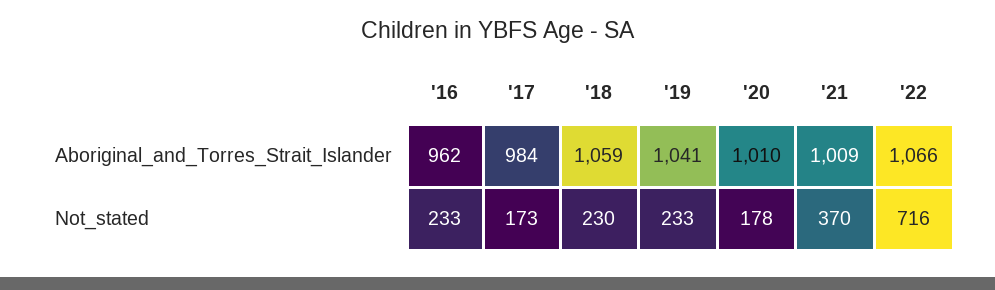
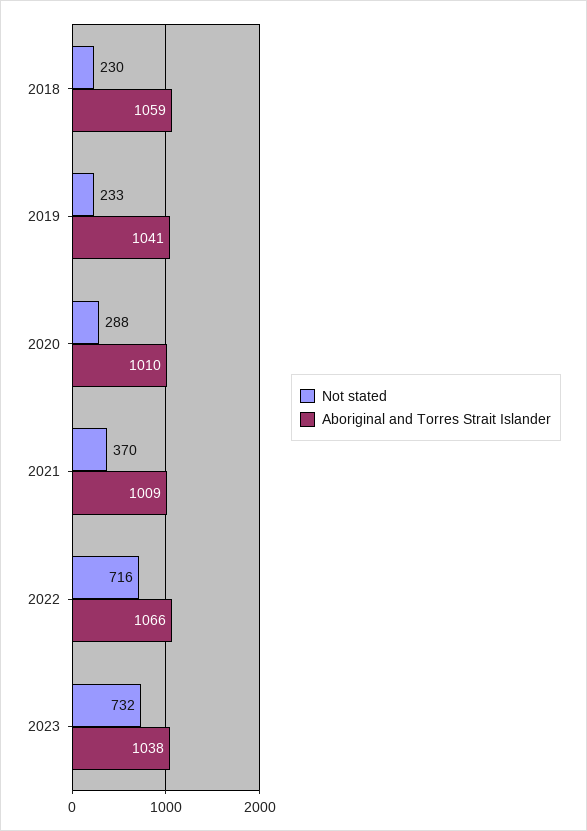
Aboriginal_and_Torres_Strait_Islander, '16: 962 -> none
Aboriginal_and_Torres_Strait_Islander, '17: 984 -> none
Not_stated, '16: 233 -> none
Not_stated, '17: 173 -> none
Not_stated, '20: 178 -> 288
Not_stated, 2023: none -> 732
Aboriginal_and_Torres_Strait_Islander, 2023: none -> 1038

